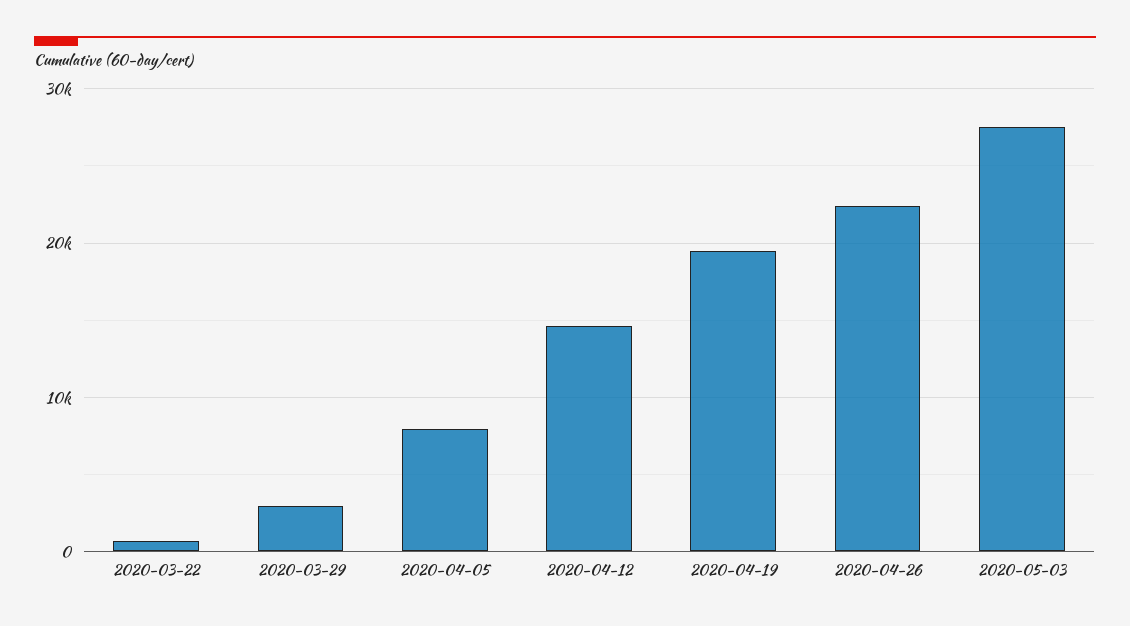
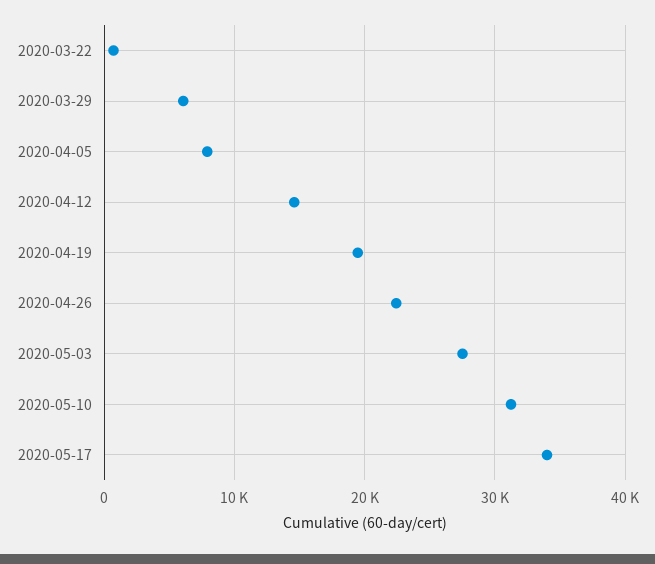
2020-03-29: 3000 -> 6000
2020-05-10: none -> 31000
2020-05-17: none -> 34000

